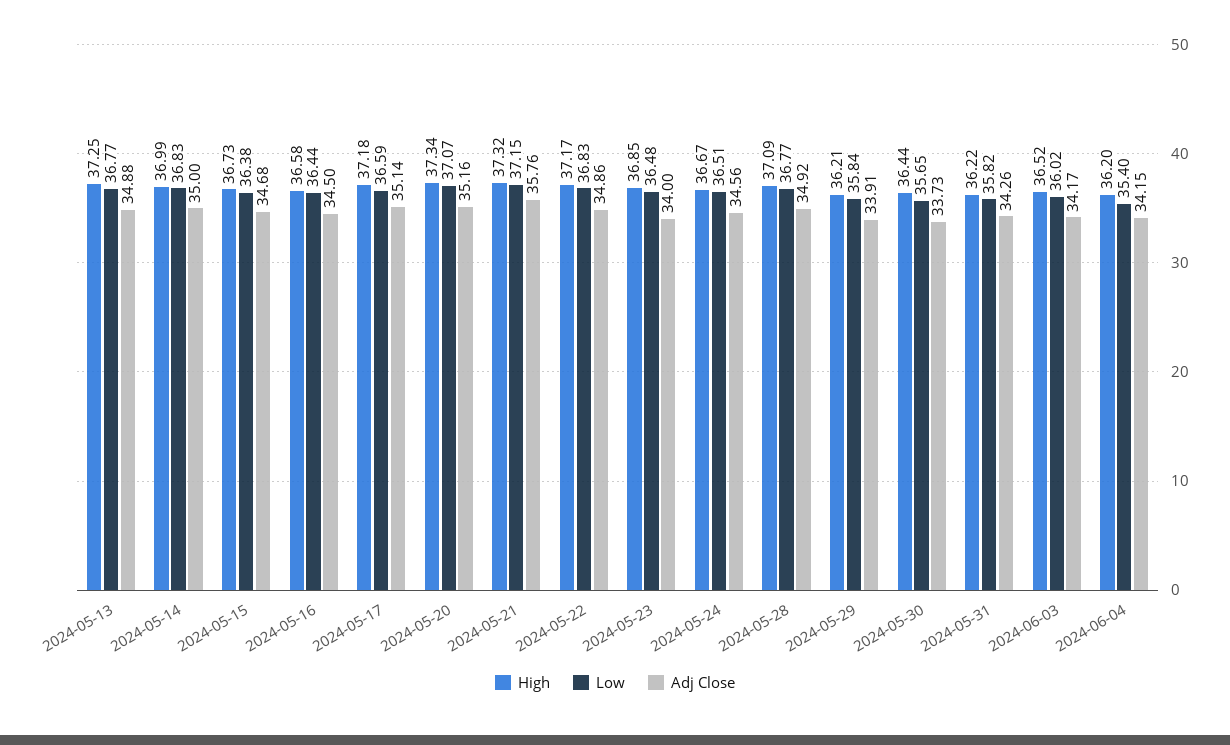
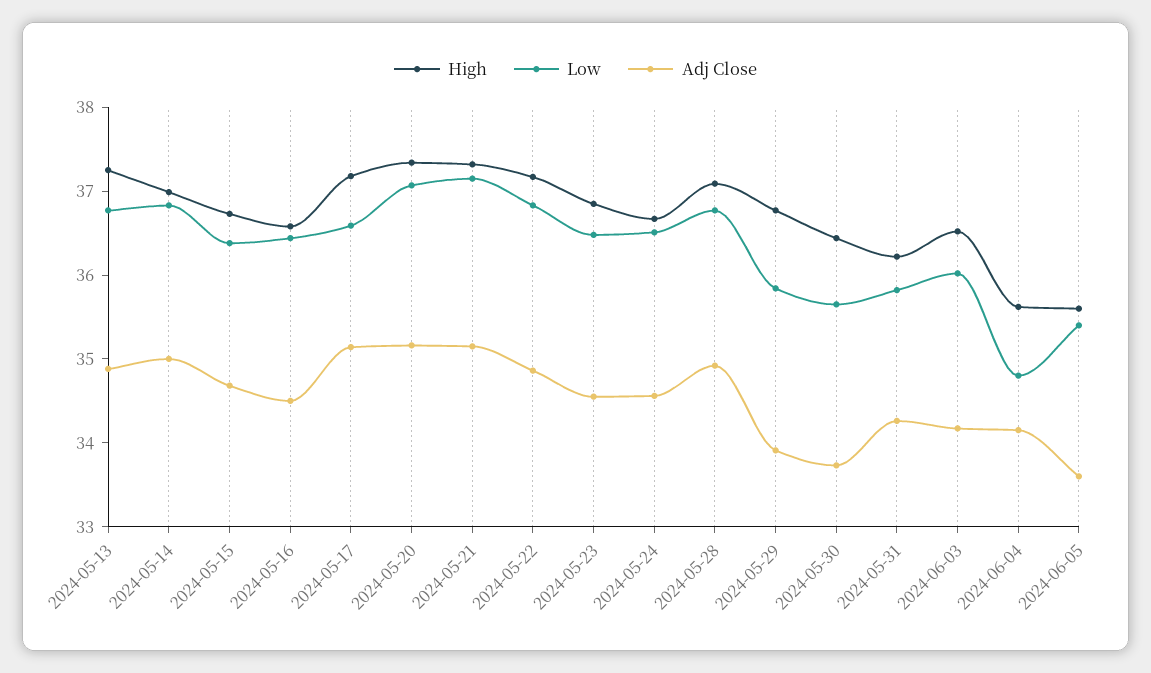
Adj Close, 2024-05-21: 35.76 -> 35.2
Adj Close, 2024-05-23: 34 -> 34.6
High, 2024-05-29: 36.21 -> 36.8
High, 2024-06-04: 36.2 -> 35.6
Low, 2024-06-04: 35.4 -> 34.8
High, 2024-06-05: none -> 35.6
Low, 2024-06-05: none -> 35.4
Adj Close, 2024-06-05: none -> 33.6

